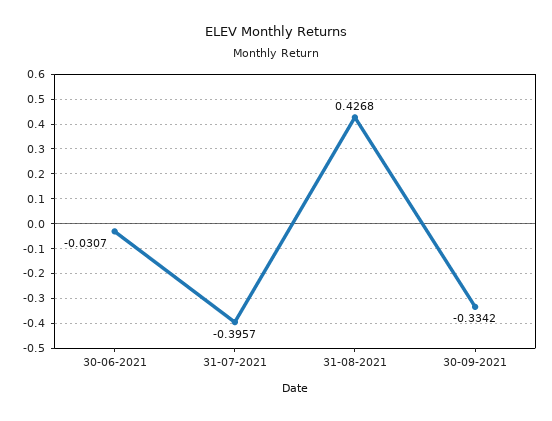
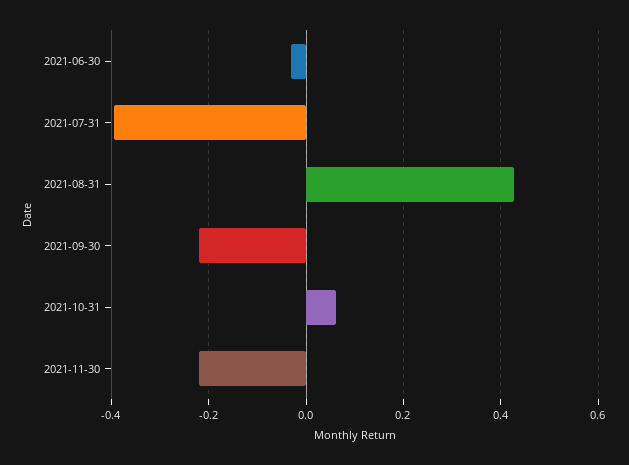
30-09-2021: -0.3342 -> -0.22
2021-10-31: none -> 0.06
2021-11-30: none -> -0.22

